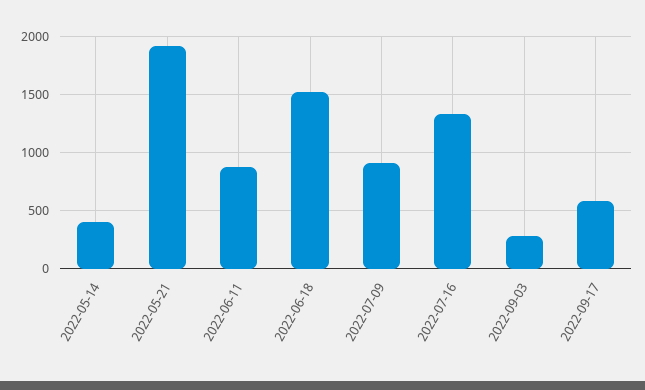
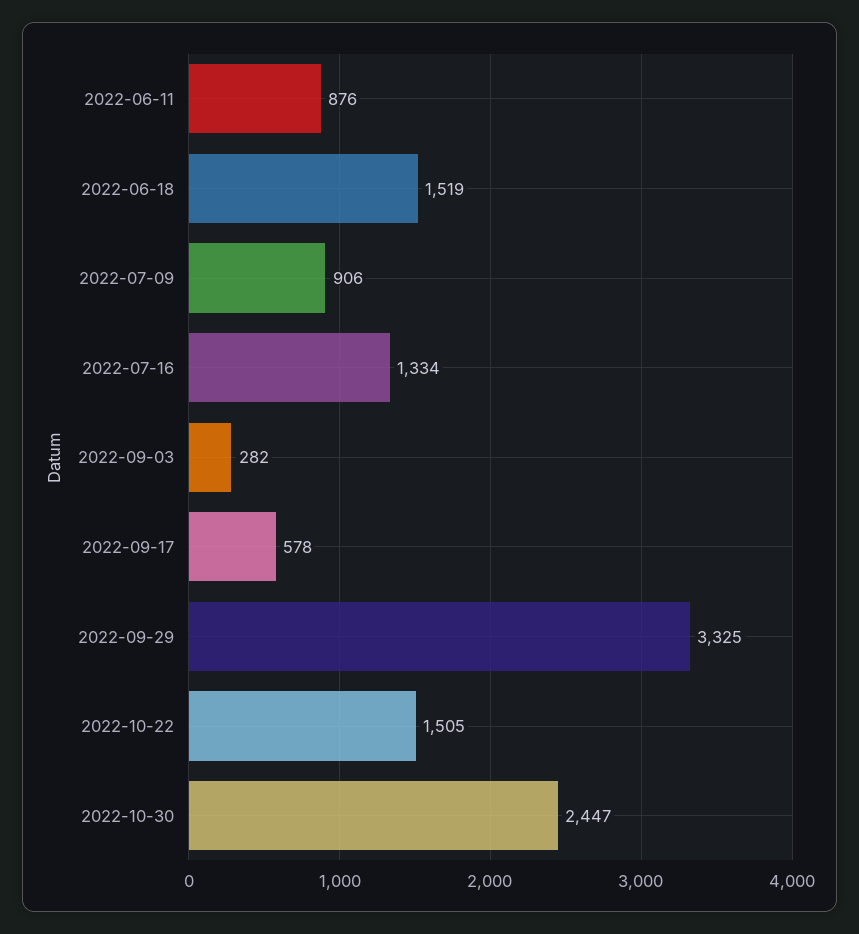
2022-05-14: 400 -> none
2022-05-21: 1900 -> none
2022-09-29: none -> 3325
2022-10-22: none -> 1505
2022-10-30: none -> 2447

